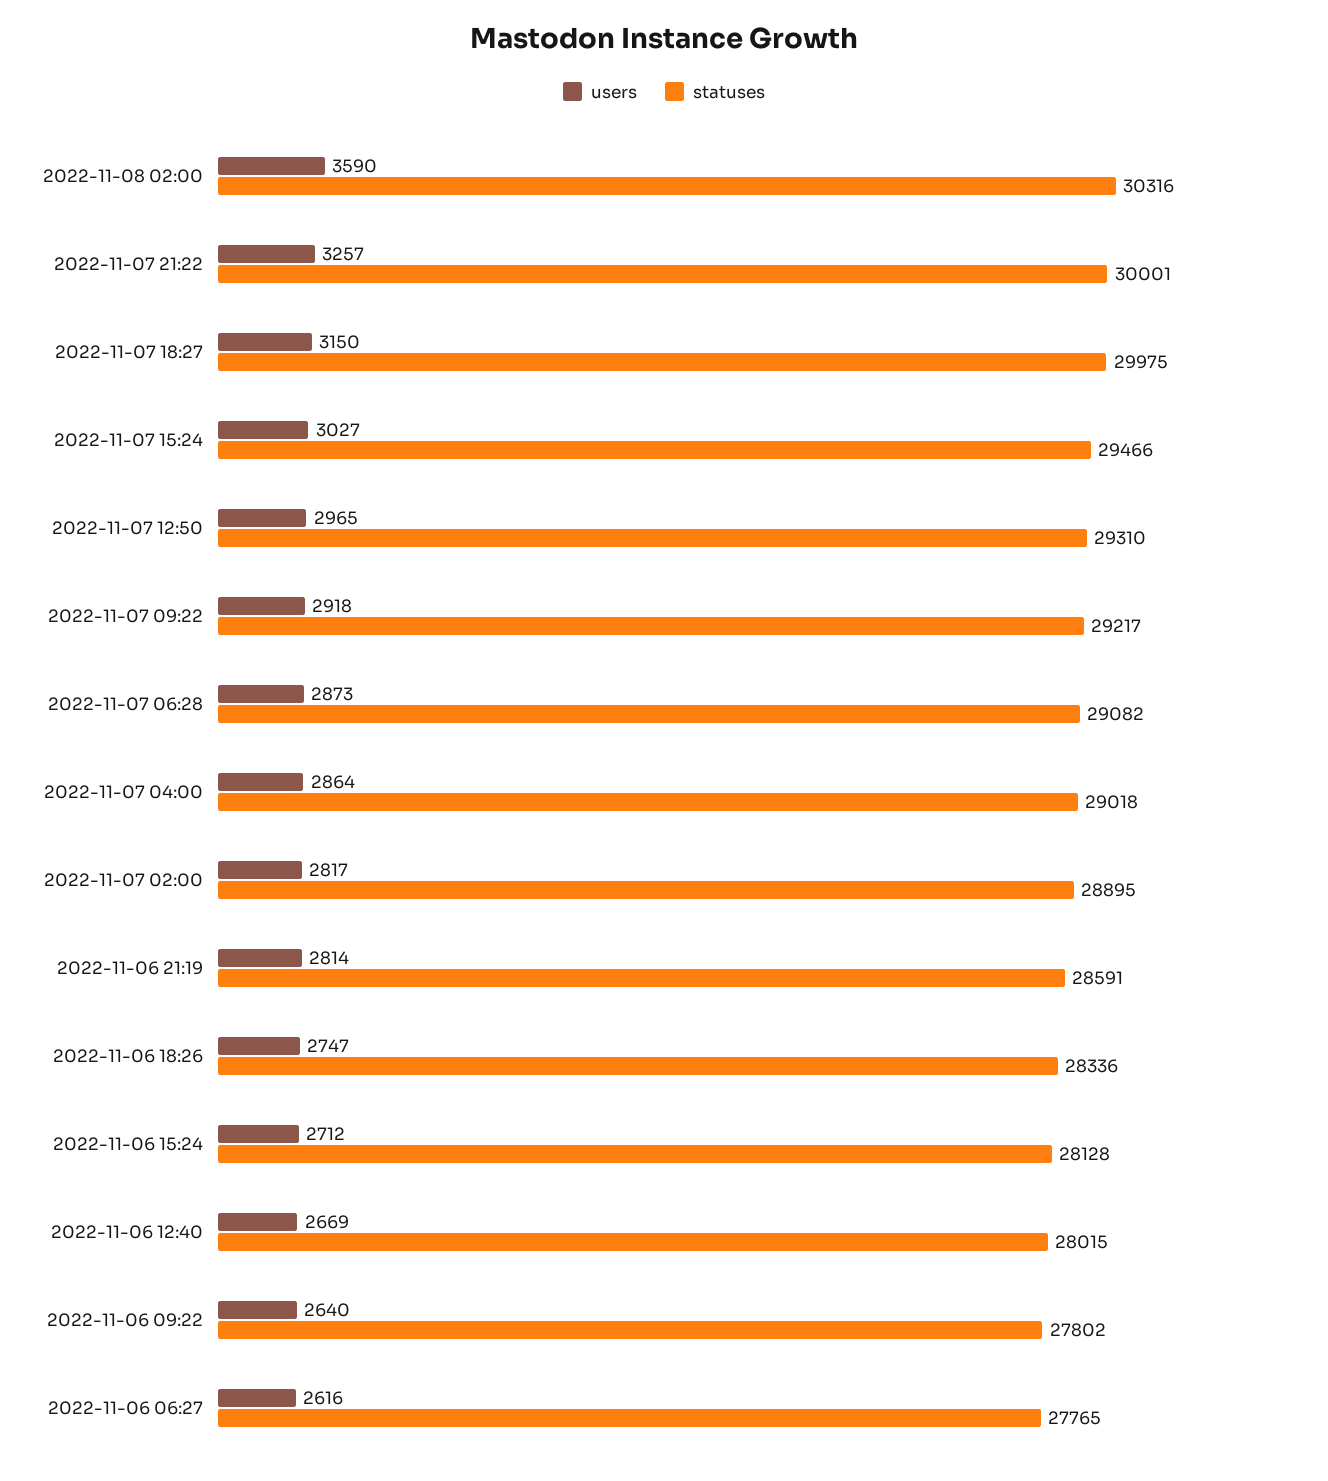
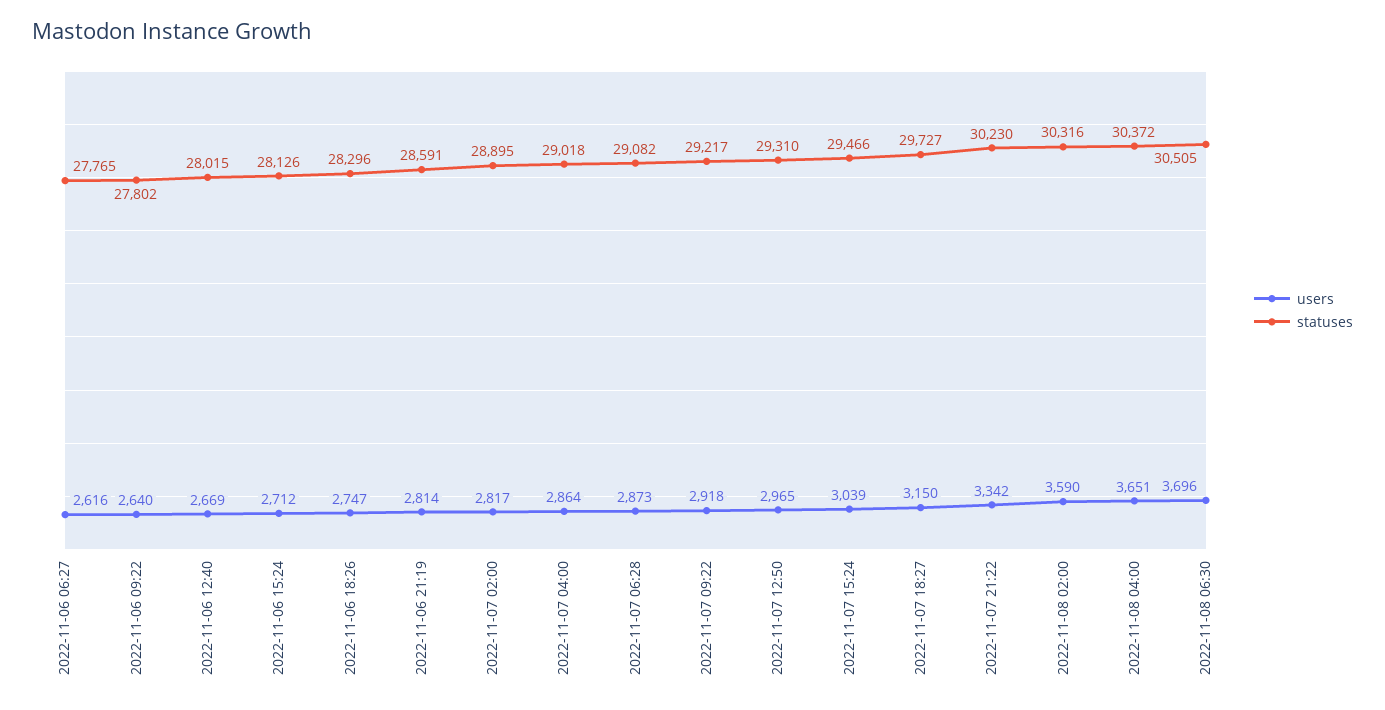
users, 2022-11-07 21:22: 3257 -> 3342
statuses, 2022-11-07 21:22: 30001 -> 30230
statuses, 2022-11-07 18:27: 29975 -> 29727
users, 2022-11-07 15:24: 3027 -> 3039
statuses, 2022-11-06 18:26: 28336 -> 28296
statuses, 2022-11-06 15:24: 28128 -> 28126
users, 2022-11-08 04:00: none -> 3651
statuses, 2022-11-08 04:00: none -> 30372
users, 2022-11-08 06:30: none -> 3696
statuses, 2022-11-08 06:30: none -> 30505

